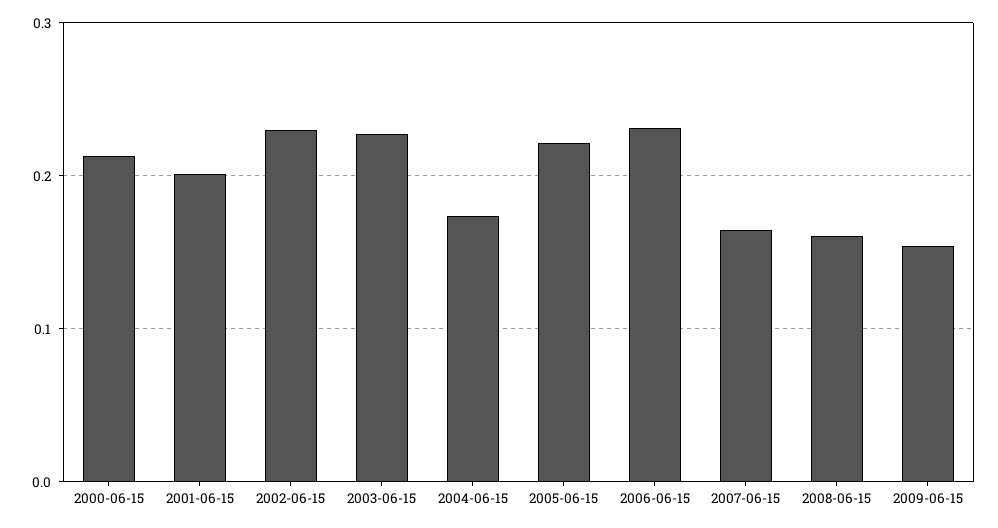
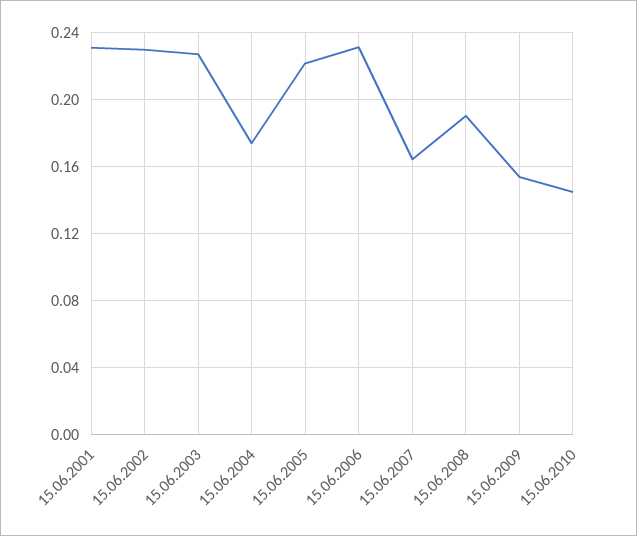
2000-06-15: 0.21 -> none
2001-06-15: 0.2 -> 0.23
2008-06-15: 0.16 -> 0.19
15.06.2010: none -> 0.145

